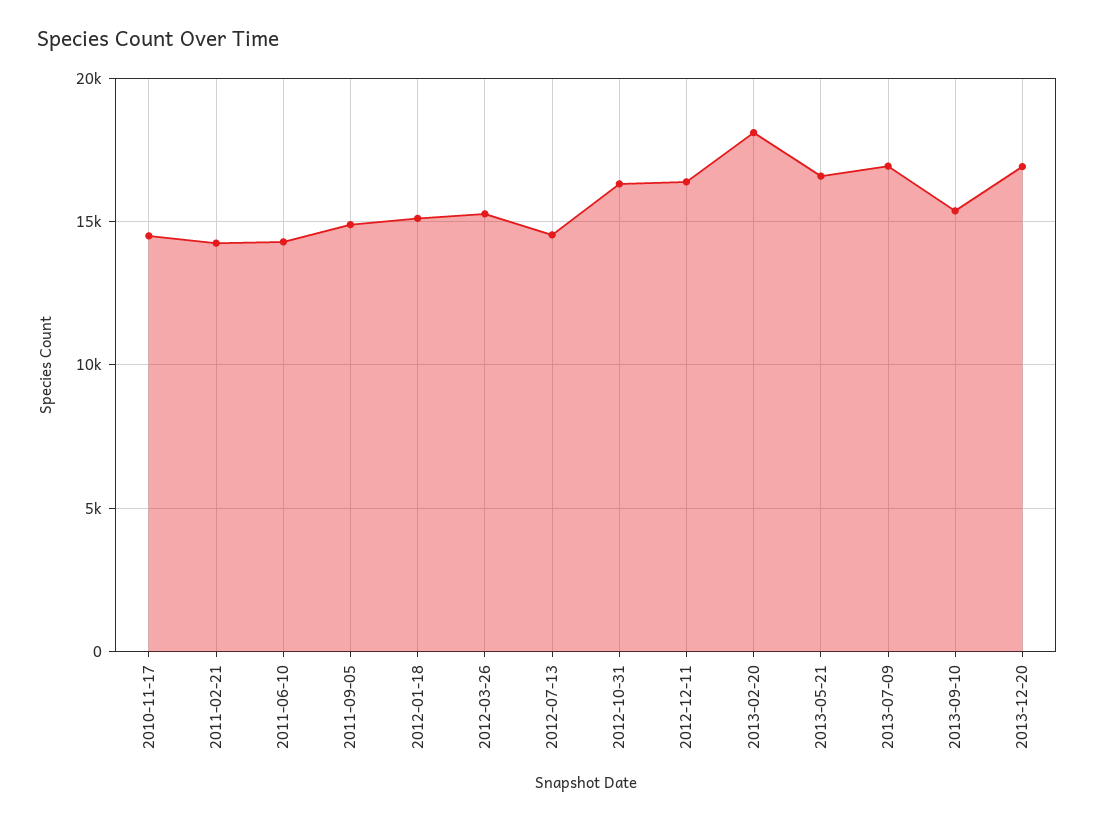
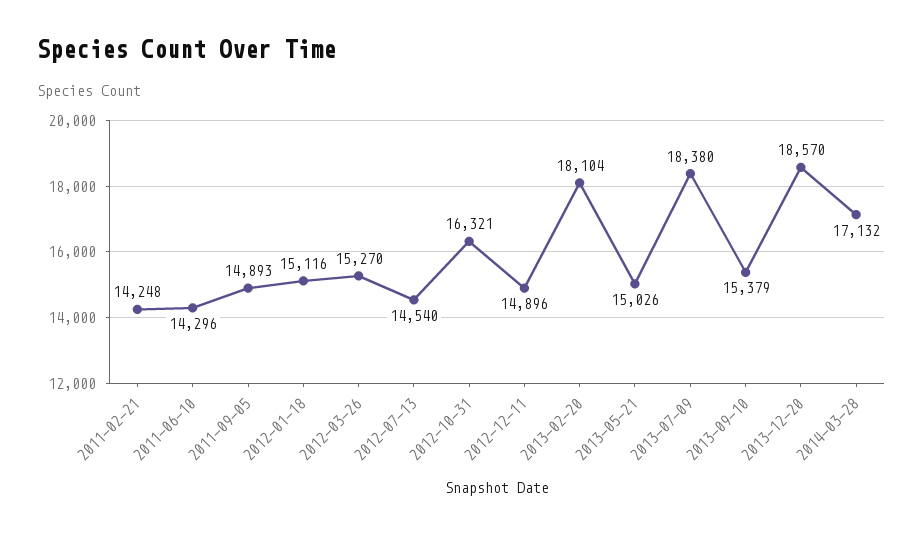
2010-11-17: 14500 -> none
2012-12-11: 16500 -> 14896
2013-05-21: 16500 -> 15026
2013-07-09: 17000 -> 18380
2013-12-20: 17000 -> 18570
2014-03-28: none -> 17132

